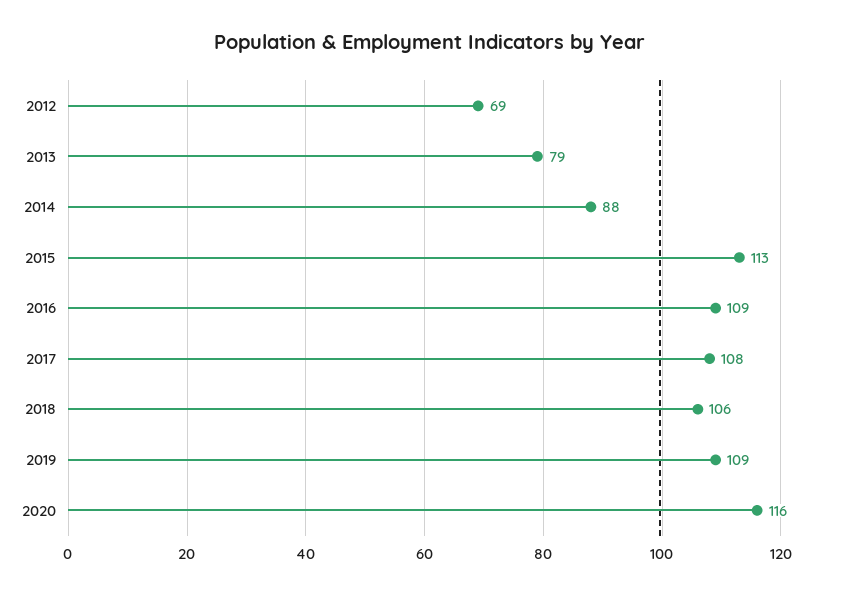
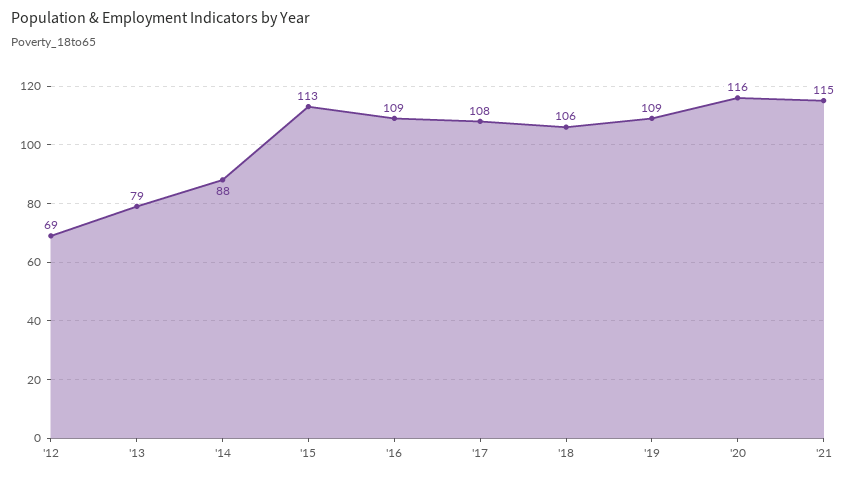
'21: none -> 115

